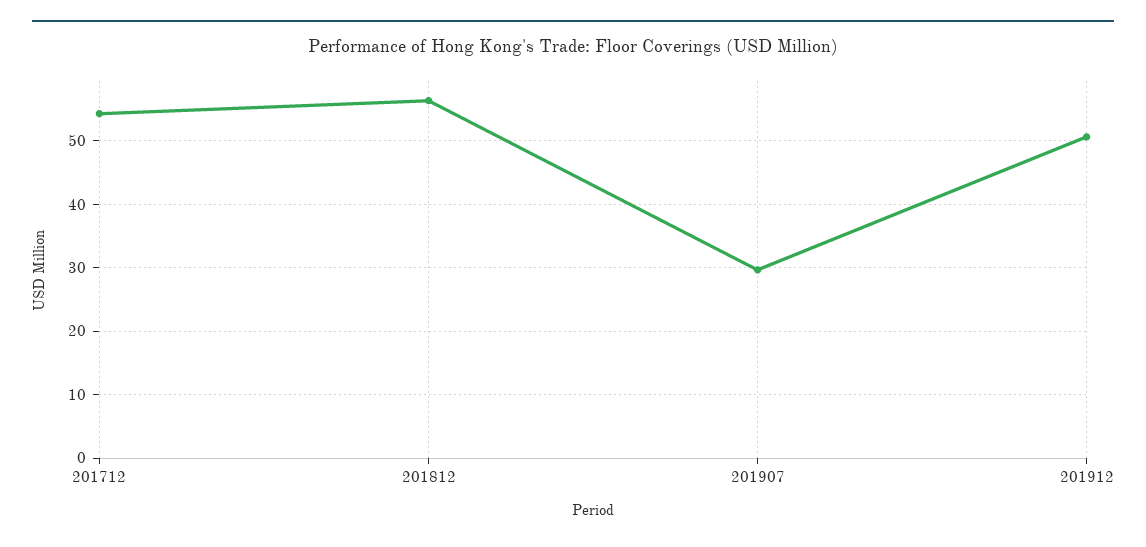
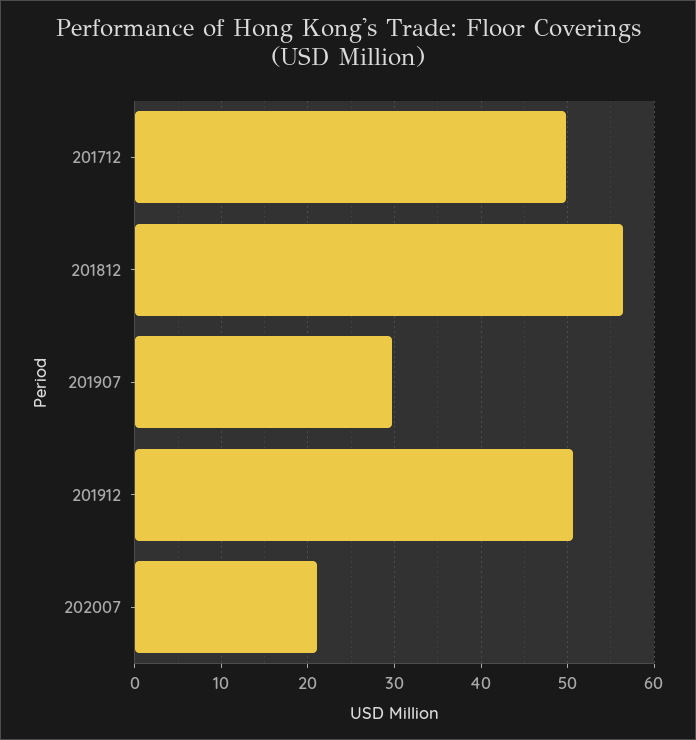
201712: 54 -> 50
202007: none -> 21

